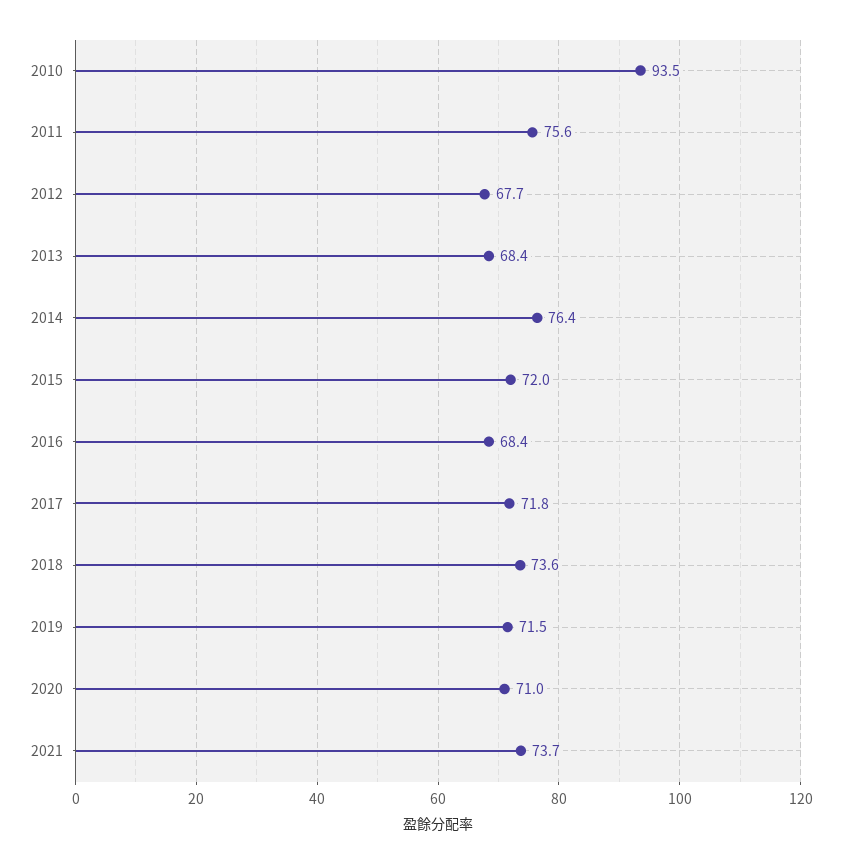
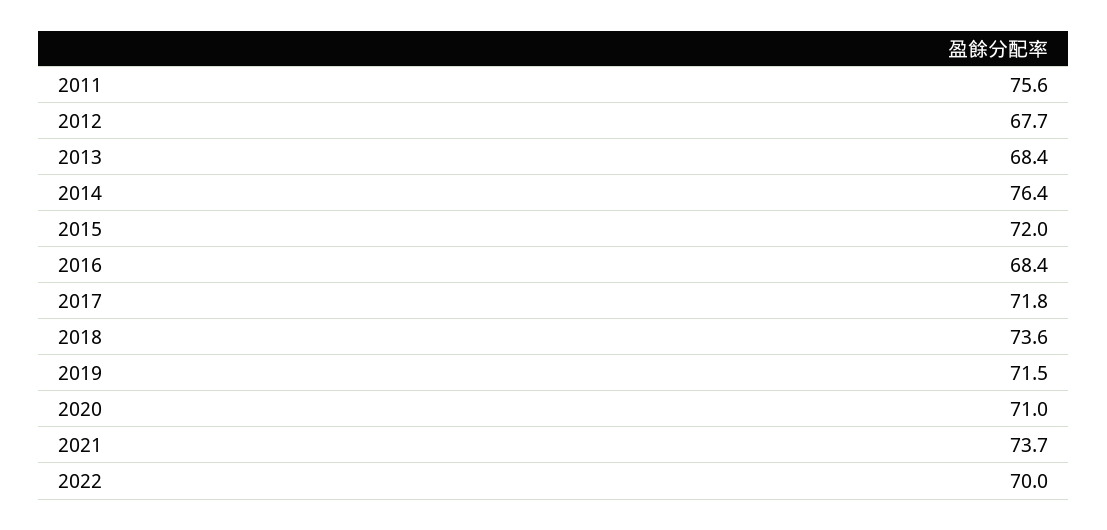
2010: 93.5 -> none
2022: none -> 70

